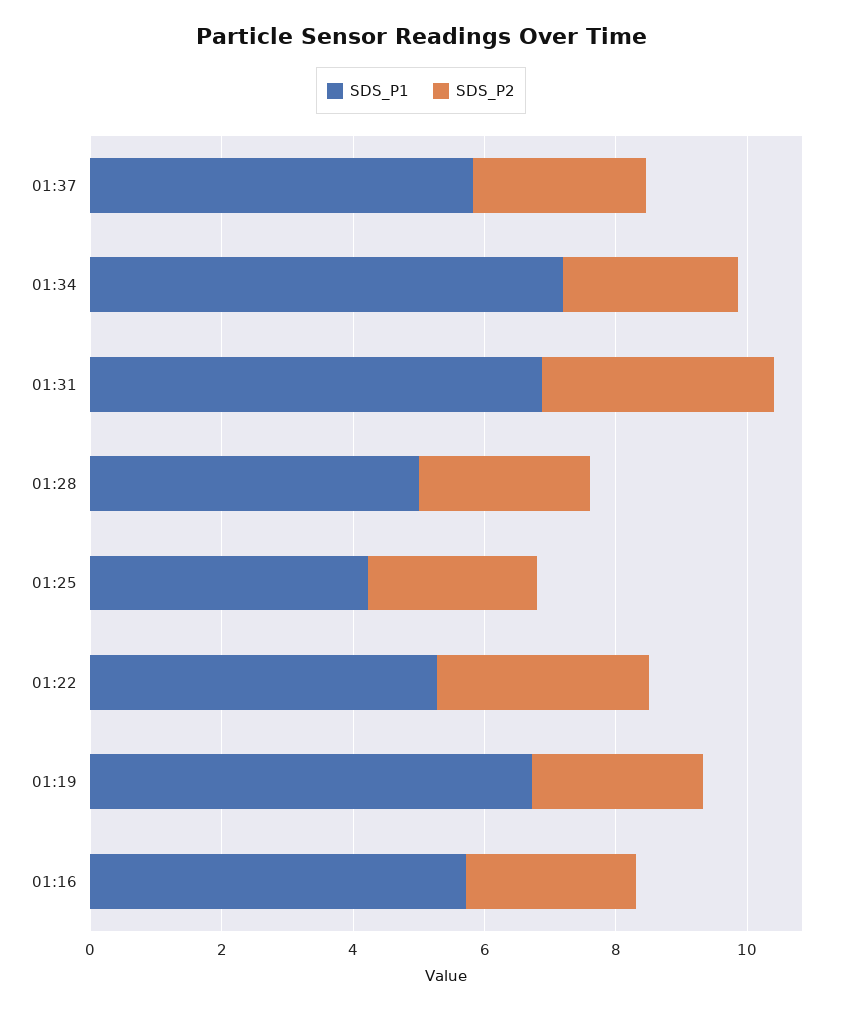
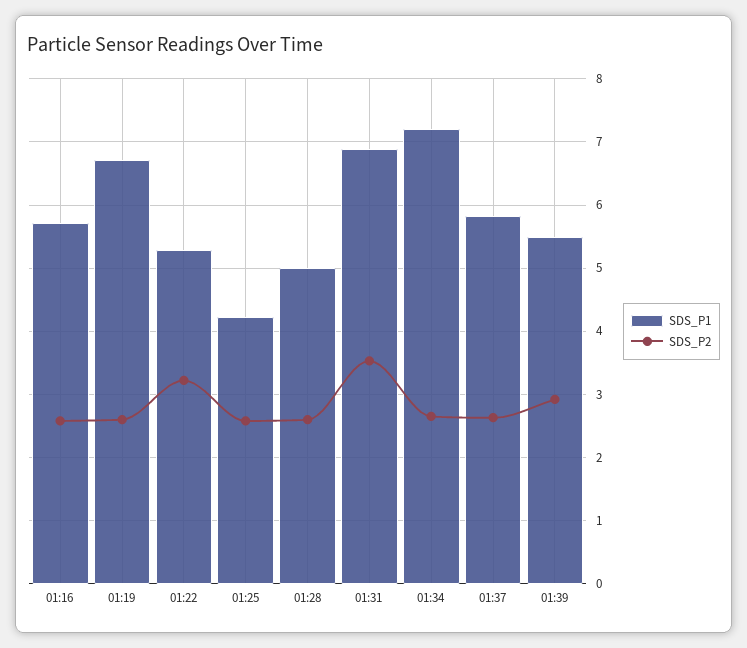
SDS_P1, 01:39: none -> 5.5
SDS_P2, 01:39: none -> 2.9

